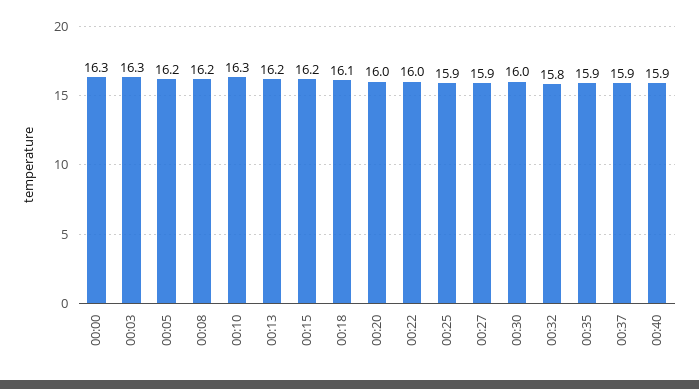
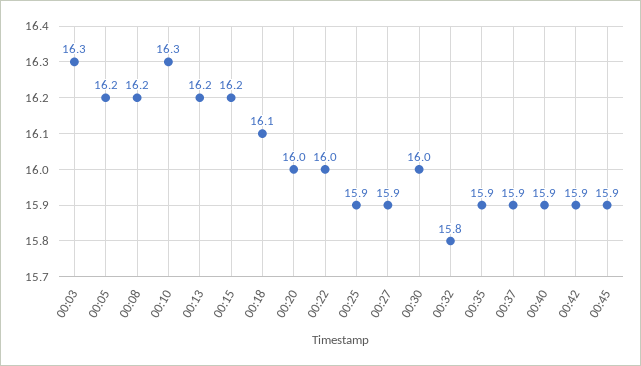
00:00: 16.3 -> none
00:42: none -> 15.9
00:45: none -> 15.9

